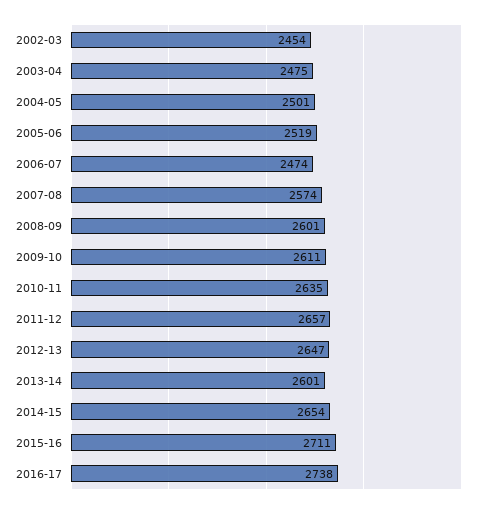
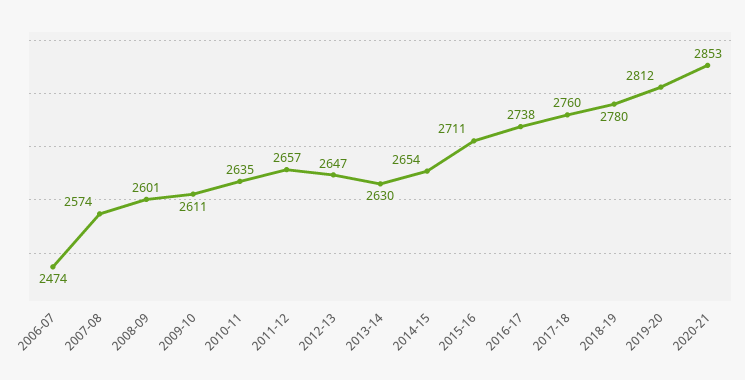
2002-03: 2454 -> none
2003-04: 2475 -> none
2004-05: 2501 -> none
2005-06: 2519 -> none
2013-14: 2601 -> 2630
2017-18: none -> 2760
2018-19: none -> 2780
2019-20: none -> 2812
2020-21: none -> 2853

